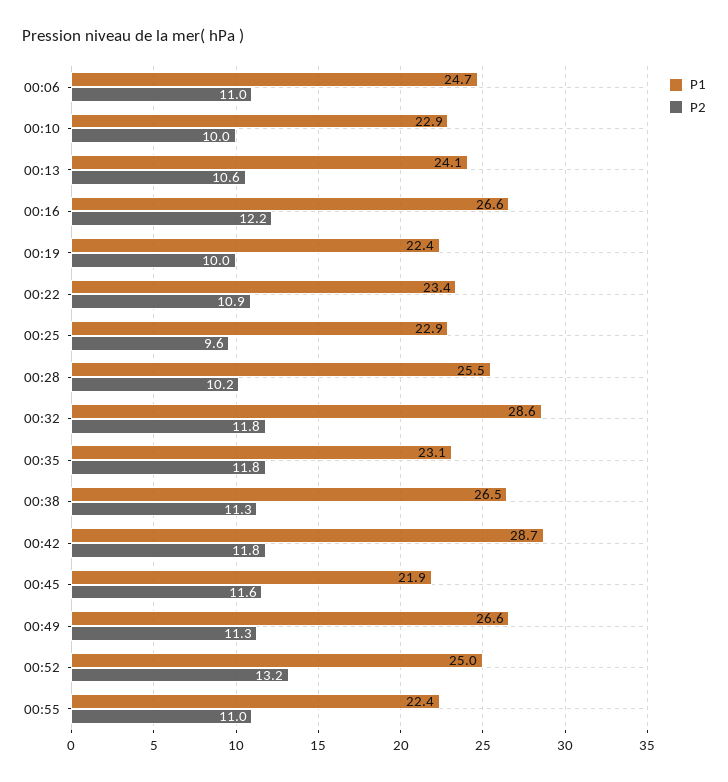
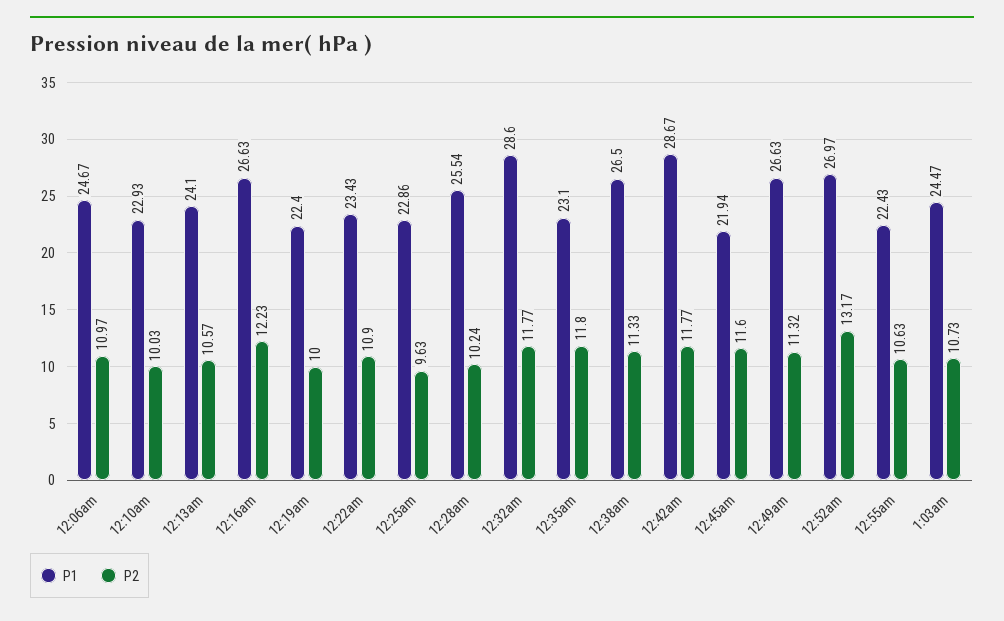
P1, 00:52: 25 -> 26.97
P2, 00:55: 11 -> 10.63
P1, 1:03am: none -> 24.47
P2, 1:03am: none -> 10.73

